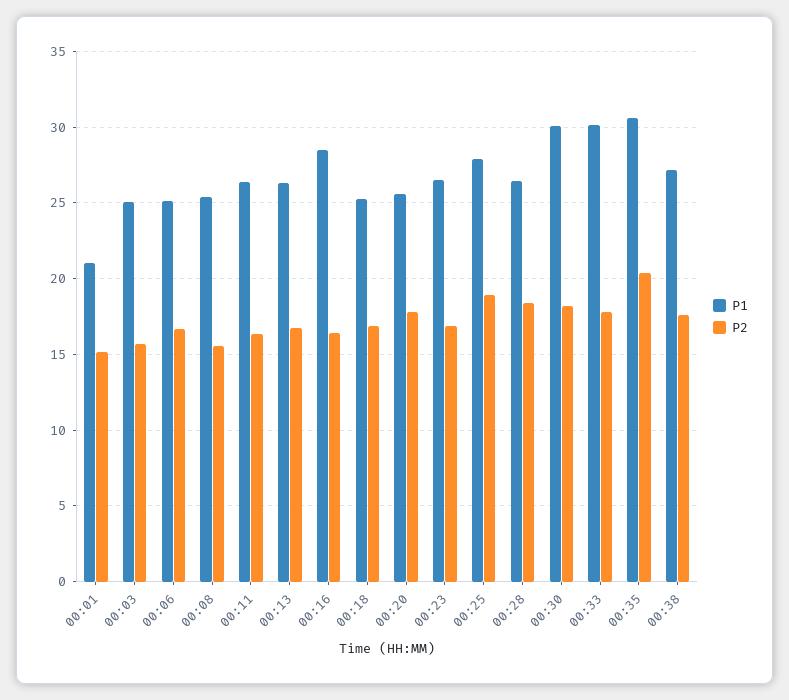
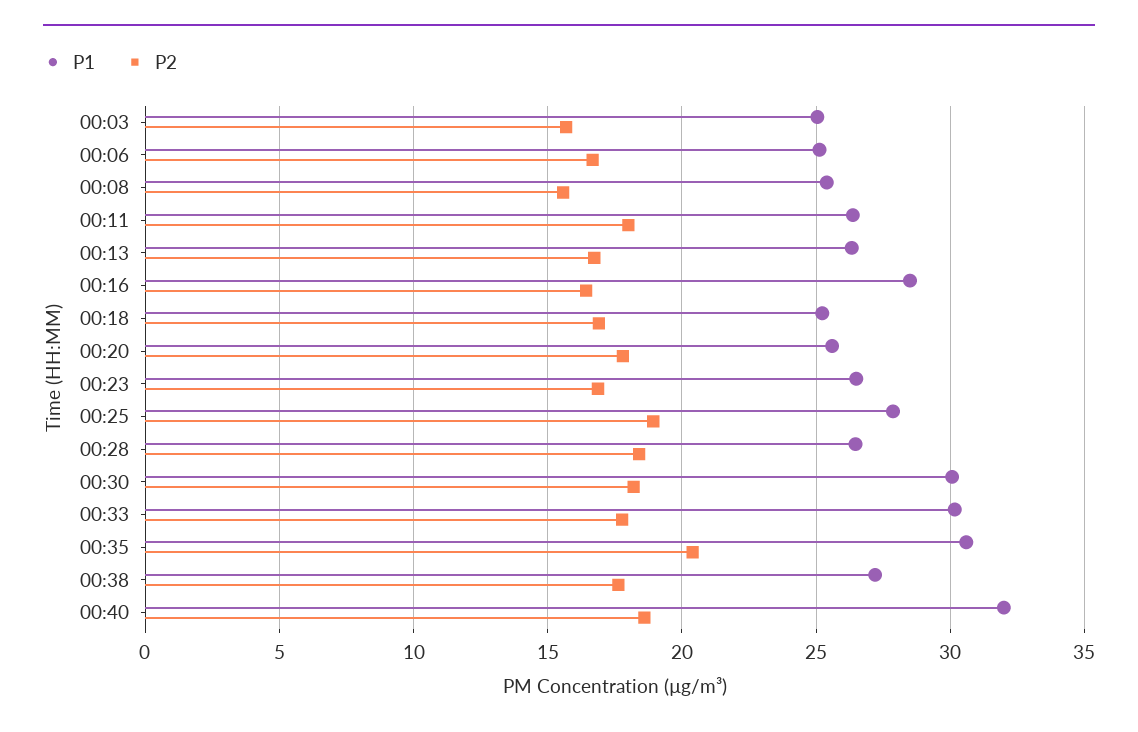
P1, 00:01: 21 -> none
P2, 00:01: 15 -> none
P2, 00:11: 16.5 -> 18
P1, 00:40: none -> 32
P2, 00:40: none -> 18.5

